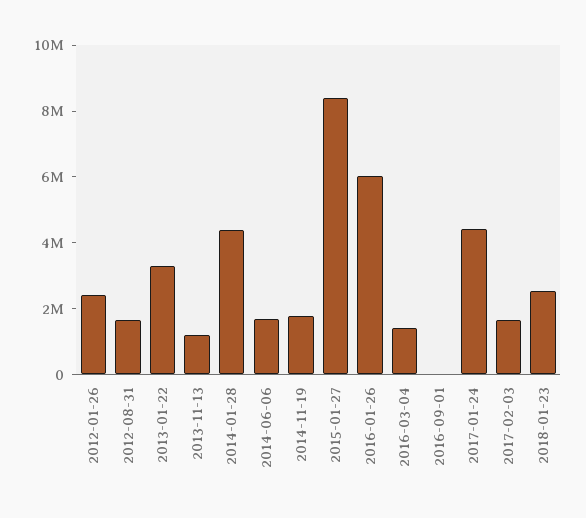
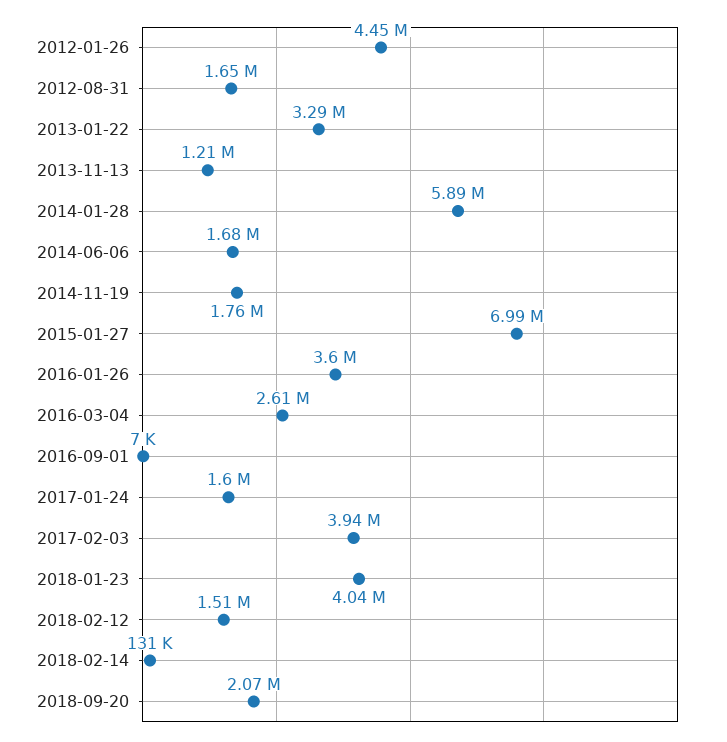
2012-01-26: 2500000 -> 4450000
2014-01-28: 4500000 -> 5890000
2015-01-27: 8500000 -> 6990000
2016-01-26: 6000000 -> 3600000
2016-03-04: 1500000 -> 2610000
2017-01-24: 4500000 -> 1600000
2017-02-03: 1500000 -> 3940000
2018-01-23: 2500000 -> 4040000
2018-02-12: none -> 1510000
2018-02-14: none -> 131000
2018-09-20: none -> 2070000

